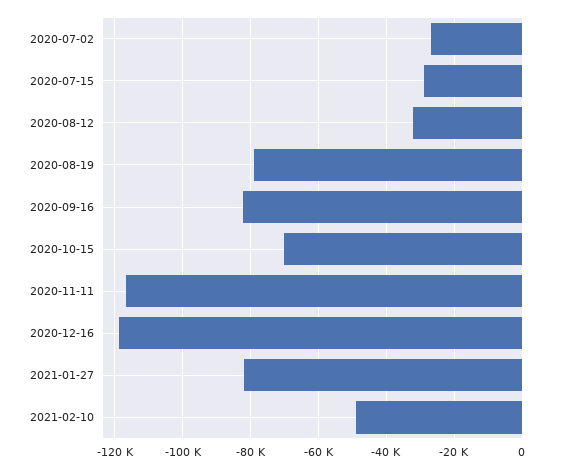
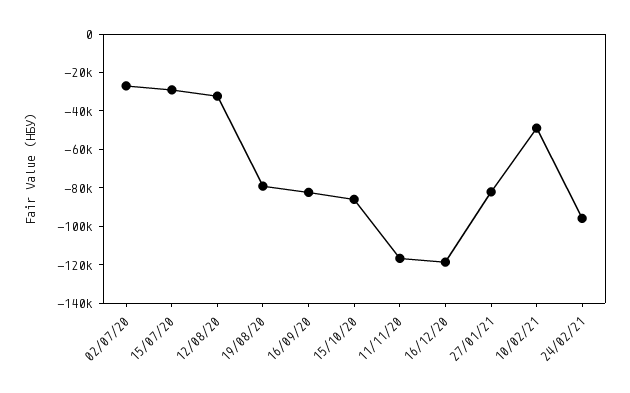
2020-10-15: -70000 -> -85000
24/02/21: none -> -95000

